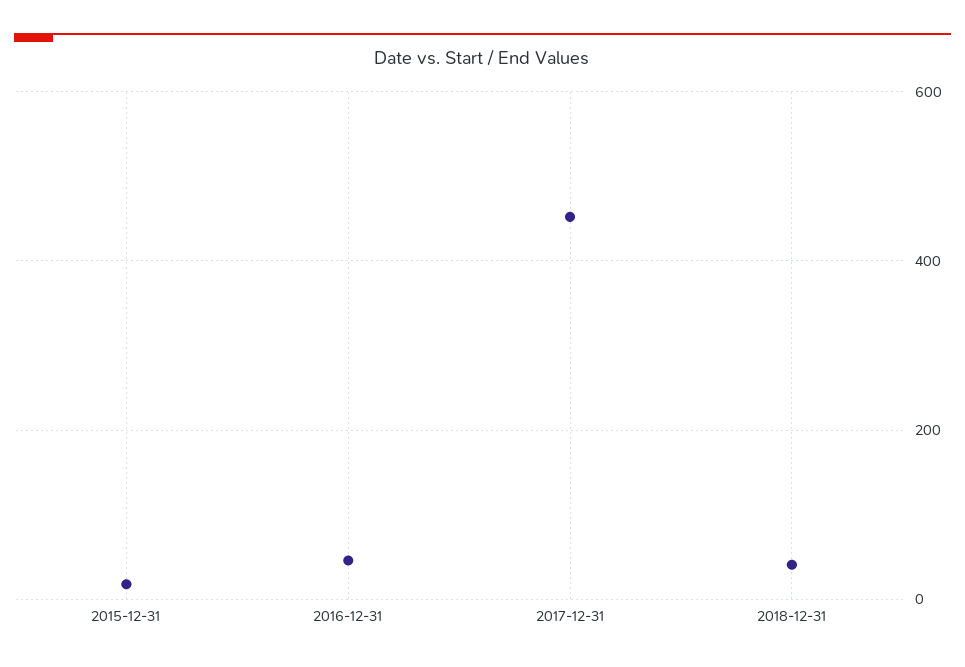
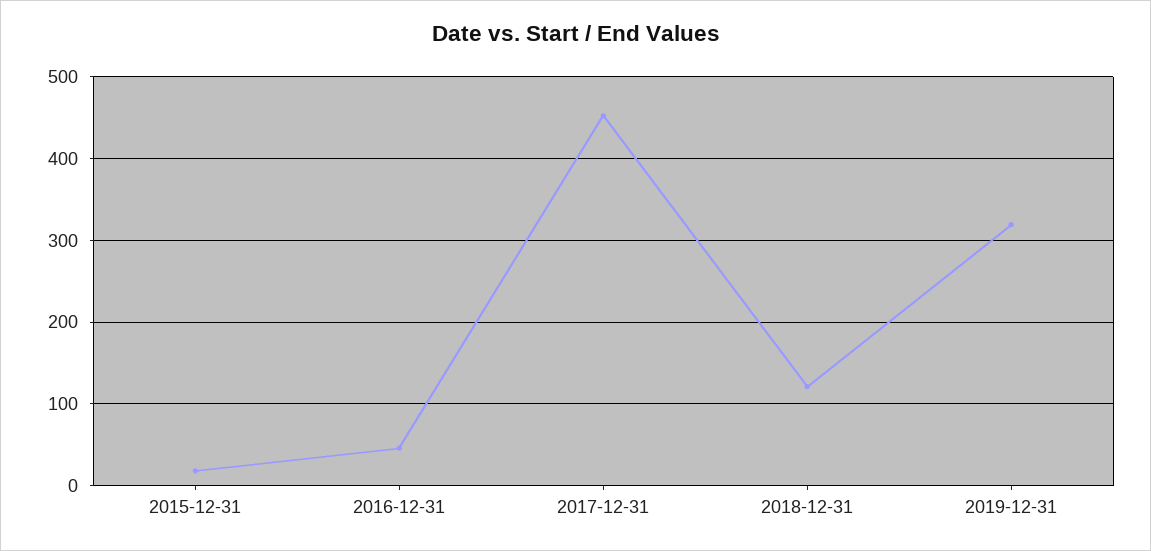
2018-12-31: 40 -> 120
2019-12-31: none -> 320

